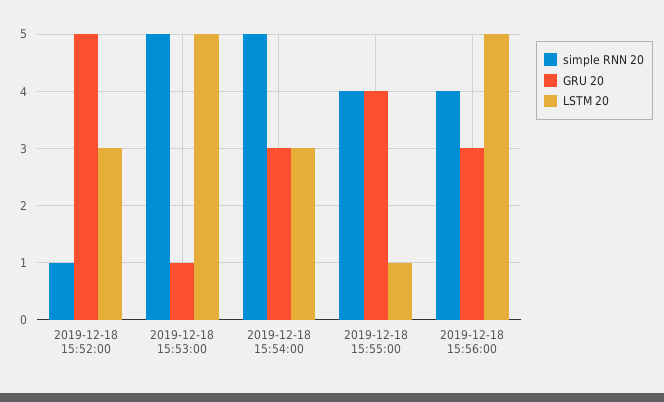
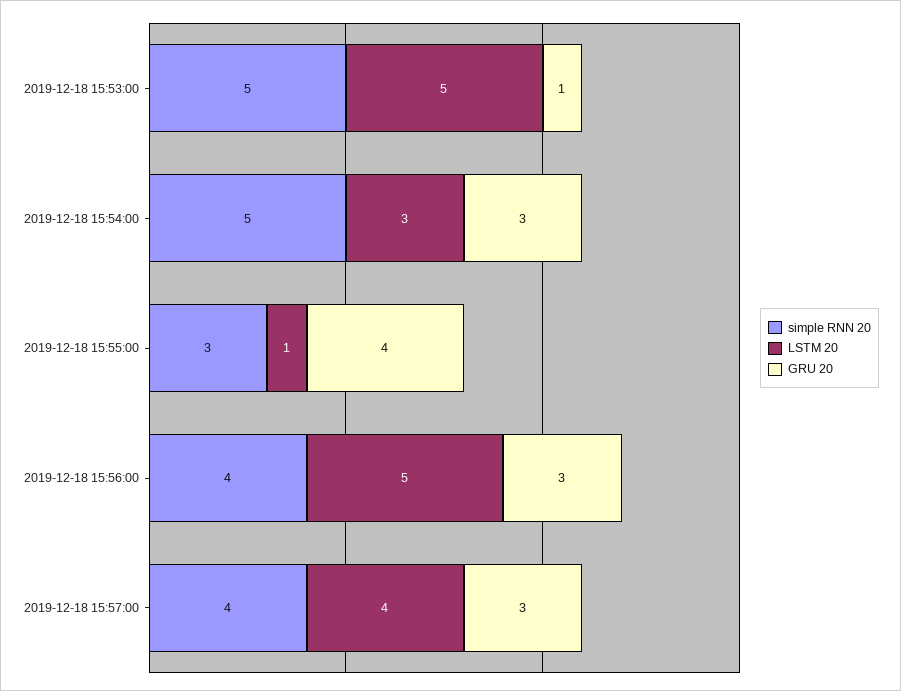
simple RNN 20, 2019-12-18 15:52:00: 1 -> none
GRU 20, 2019-12-18 15:52:00: 5 -> none
LSTM 20, 2019-12-18 15:52:00: 3 -> none
simple RNN 20, 2019-12-18 15:55:00: 4 -> 3
simple RNN 20, 2019-12-18 15:57:00: none -> 4
LSTM 20, 2019-12-18 15:57:00: none -> 4
GRU 20, 2019-12-18 15:57:00: none -> 3

